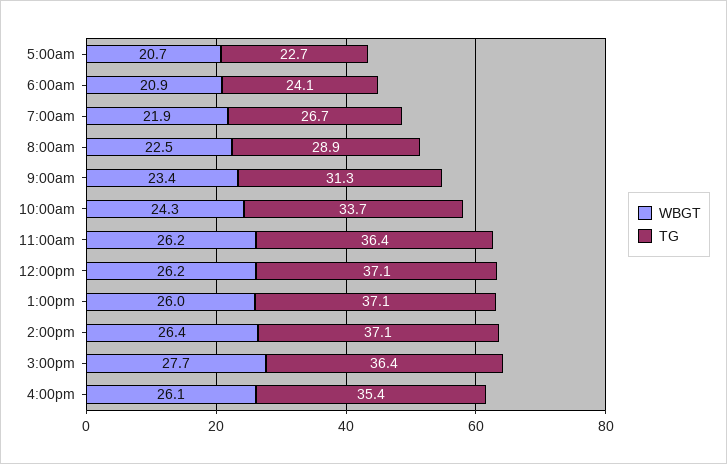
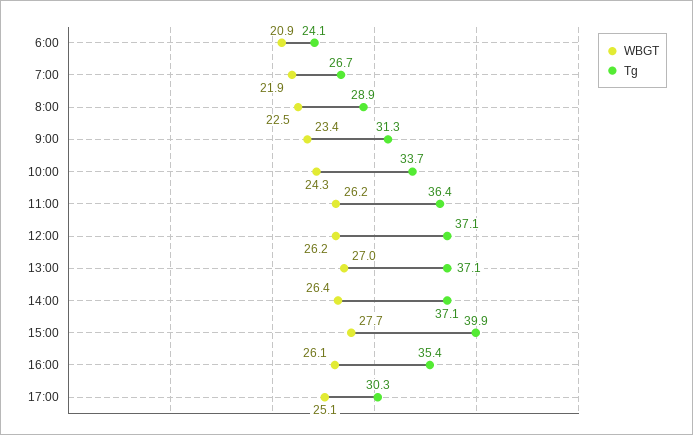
WBGT, 5:00am: 20.7 -> none
TG, 5:00am: 22.7 -> none
WBGT, 1:00pm: 26 -> 27
TG, 3:00pm: 36.4 -> 39.9
WBGT, 17:00: none -> 25.1
TG, 17:00: none -> 30.3

